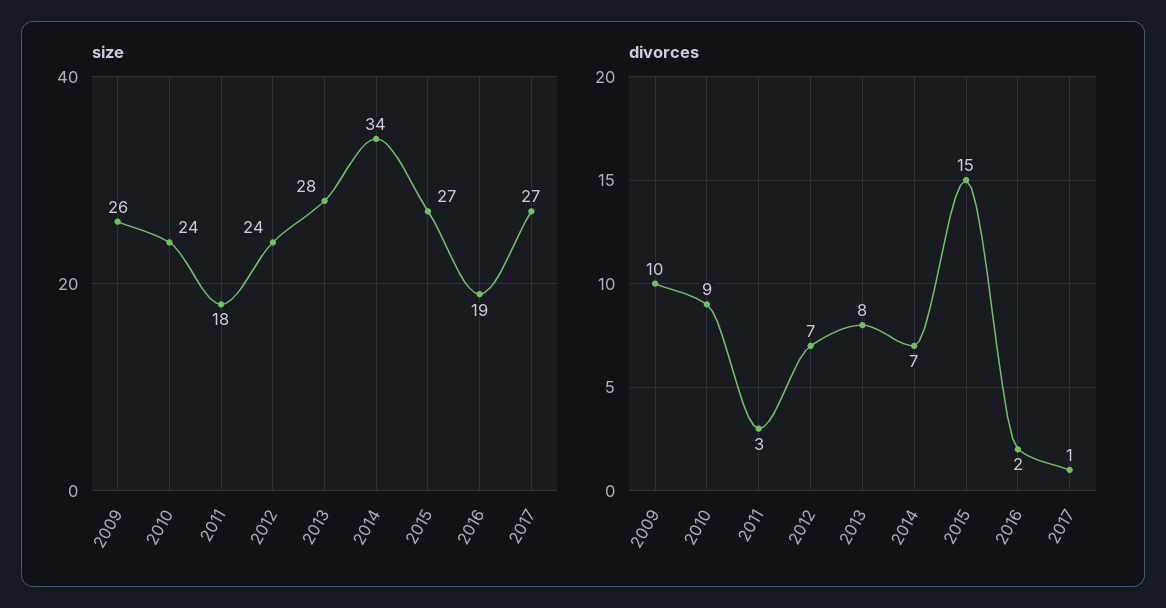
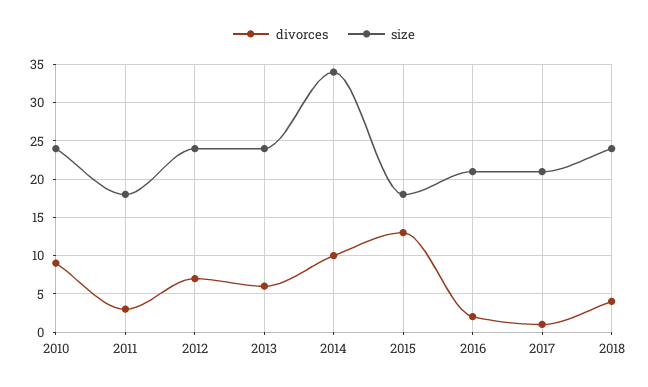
size, 2009: 26 -> none
size, 2013: 28 -> 24
size, 2015: 27 -> 18
size, 2016: 19 -> 21
size, 2017: 27 -> 21
divorces, 2009: 10 -> none
divorces, 2013: 8 -> 6
divorces, 2014: 7 -> 10
divorces, 2015: 15 -> 13
divorces, 2018: none -> 4
size, 2018: none -> 24

